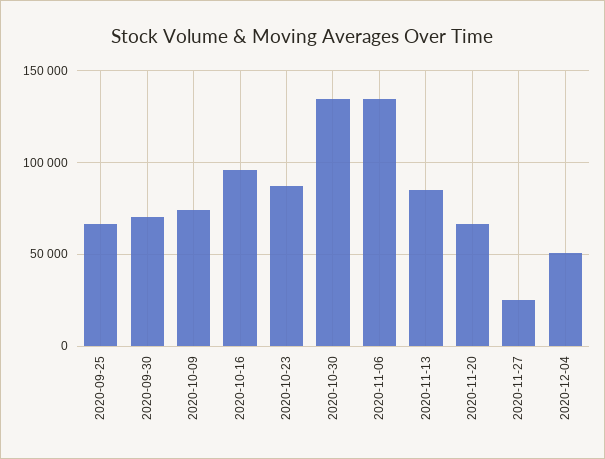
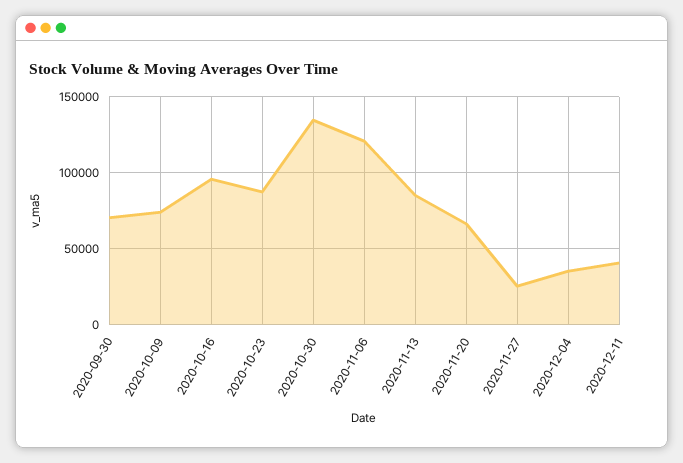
2020-09-25: 65000 -> none
2020-11-06: 135000 -> 120000
2020-12-04: 50000 -> 35000
2020-12-11: none -> 40000

